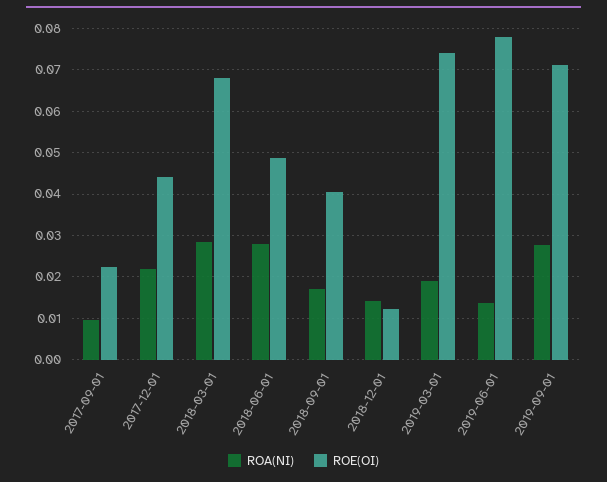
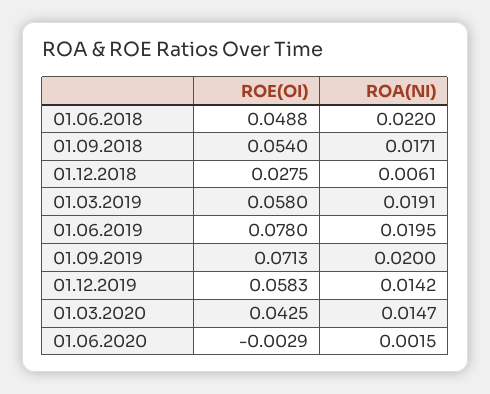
ROA(NI), 2017-09-01: 0.01 -> none
ROE(OI), 2017-09-01: 0.022 -> none
ROA(NI), 2017-12-01: 0.022 -> none
ROE(OI), 2017-12-01: 0.044 -> none
ROA(NI), 2018-03-01: 0.028 -> none
ROE(OI), 2018-03-01: 0.068 -> none
ROA(NI), 2018-06-01: 0.028 -> 0.022
ROE(OI), 2018-09-01: 0.04 -> 0.054
ROA(NI), 2018-12-01: 0.014 -> 0.0061
ROE(OI), 2018-12-01: 0.012 -> 0.0275
ROE(OI), 2019-03-01: 0.074 -> 0.058
ROA(NI), 2019-06-01: 0.014 -> 0.0195
ROA(NI), 2019-09-01: 0.028 -> 0.02
ROE(OI), 01.12.2019: none -> 0.0583
ROA(NI), 01.12.2019: none -> 0.0142
ROE(OI), 01.03.2020: none -> 0.0425
ROA(NI), 01.03.2020: none -> 0.0147
ROE(OI), 01.06.2020: none -> -0.0029
ROA(NI), 01.06.2020: none -> 0.0015

